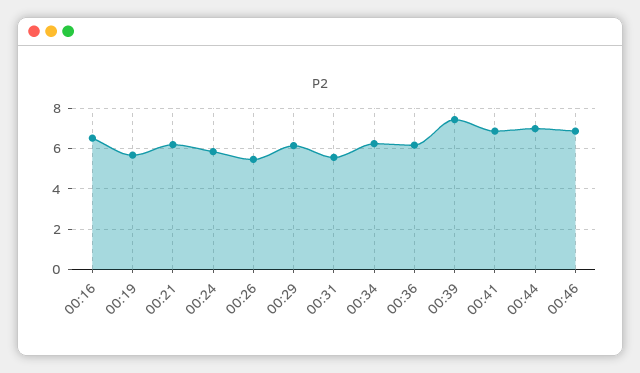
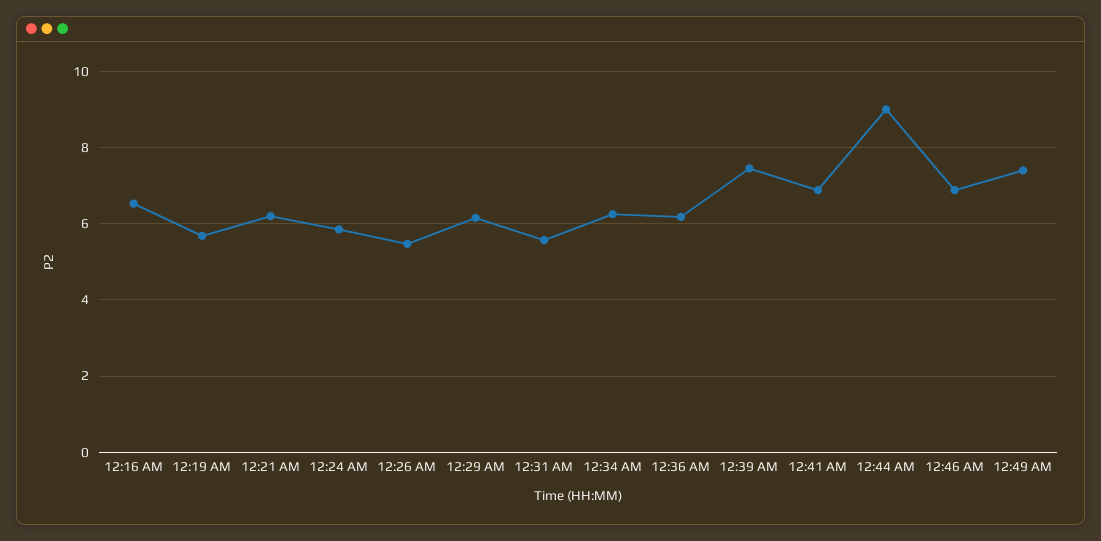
00:44: 7 -> 9
12:49 AM: none -> 7.4

